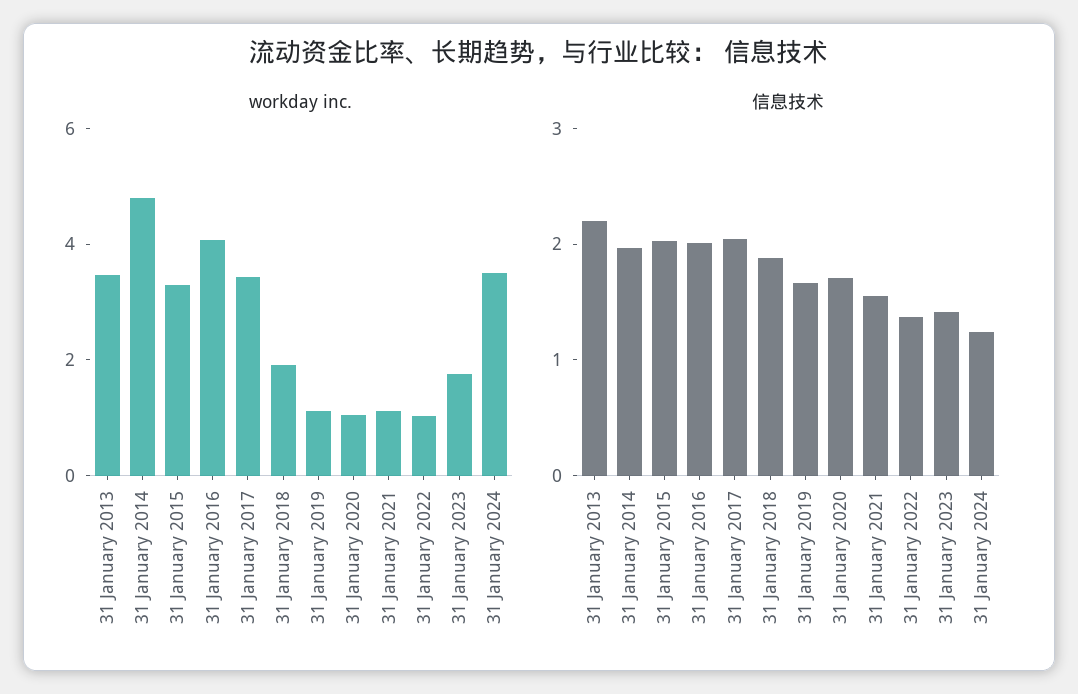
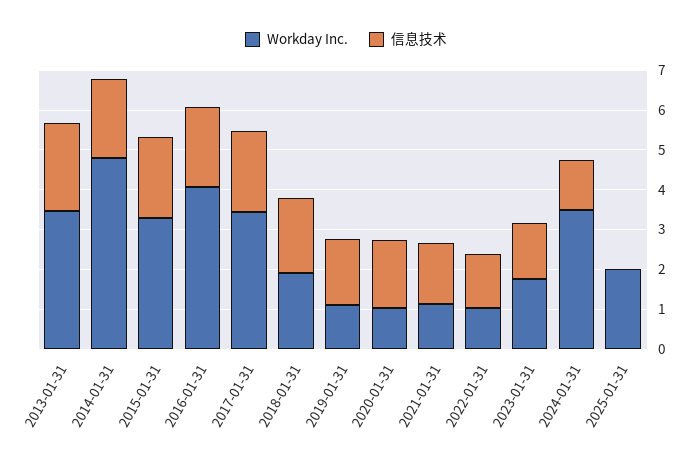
workday inc., 2025-01-31: none -> 2
信息技术, 2025-01-31: none -> 0

